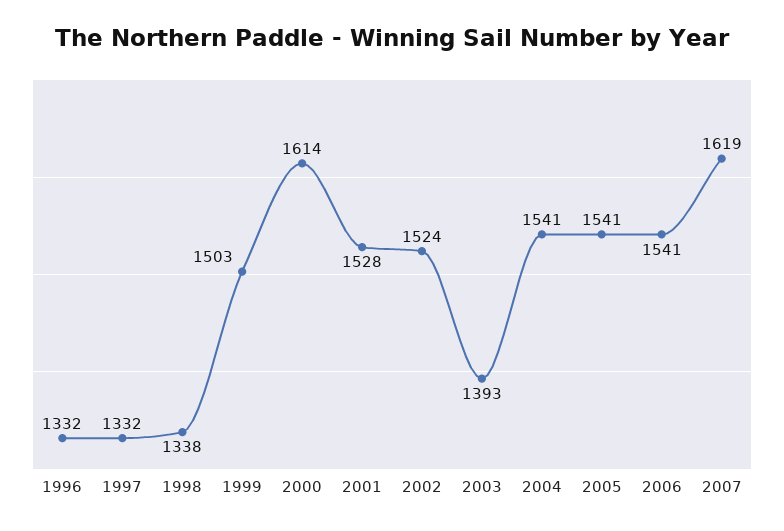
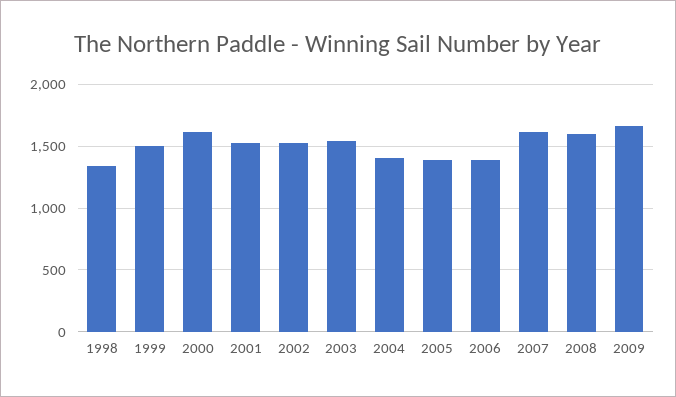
1996: 1332 -> none
1997: 1332 -> none
2003: 1393 -> 1550
2004: 1541 -> 1400
2005: 1541 -> 1400
2006: 1541 -> 1400
2008: none -> 1600
2009: none -> 1650

